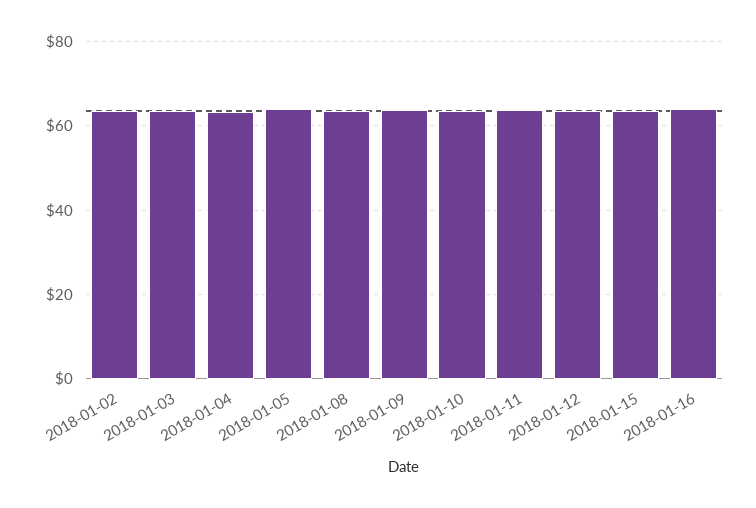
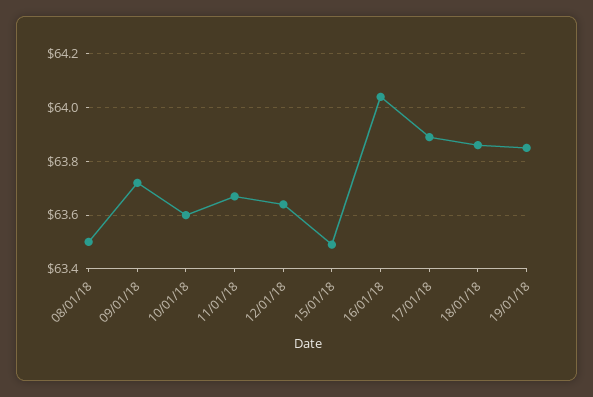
2018-01-02: 64 -> none
2018-01-03: 64 -> none
2018-01-04: 64 -> none
2018-01-05: 64 -> none
17/01/18: none -> 63.9
18/01/18: none -> 63.85
19/01/18: none -> 63.85

